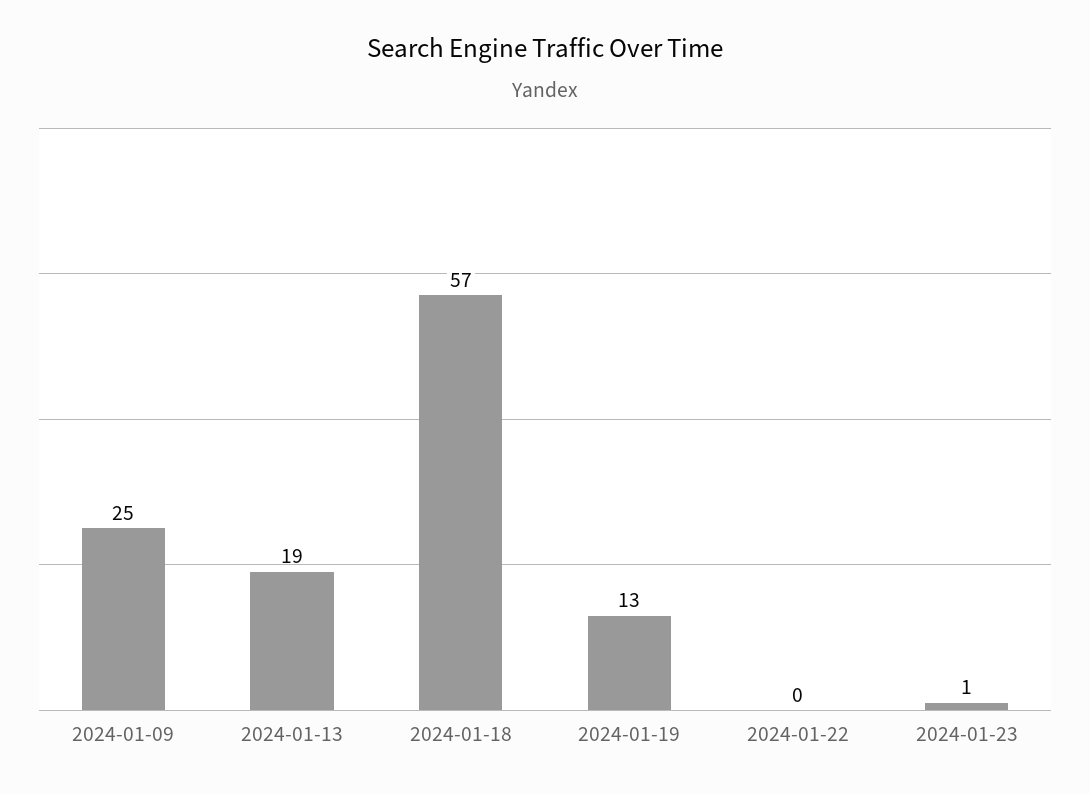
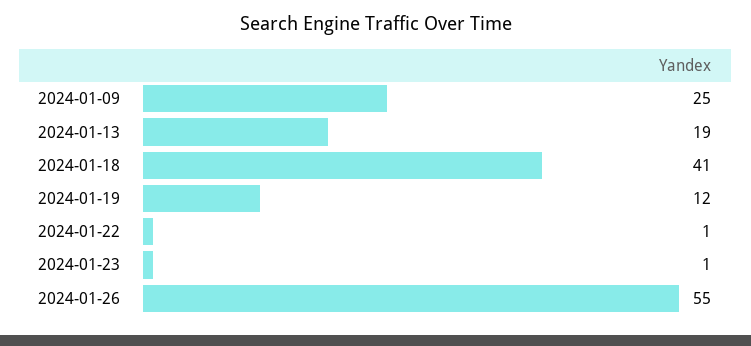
2024-01-18: 57 -> 41
2024-01-19: 13 -> 12
2024-01-22: 0 -> 1
2024-01-26: none -> 55

